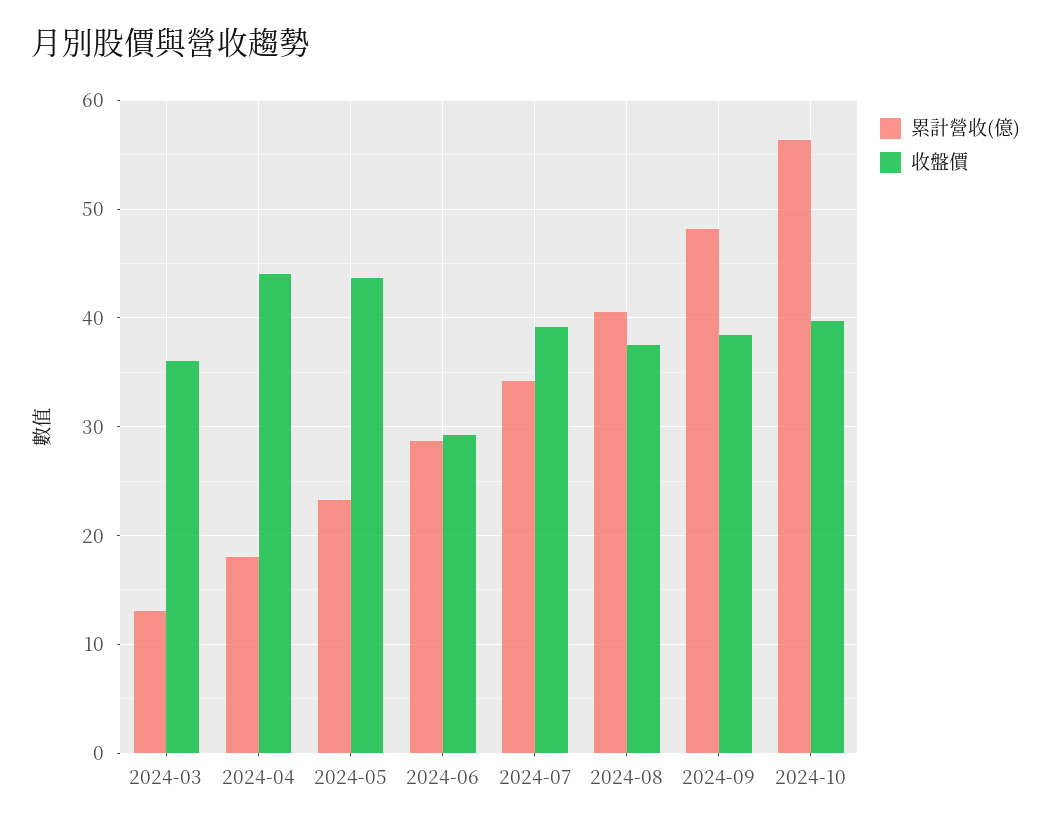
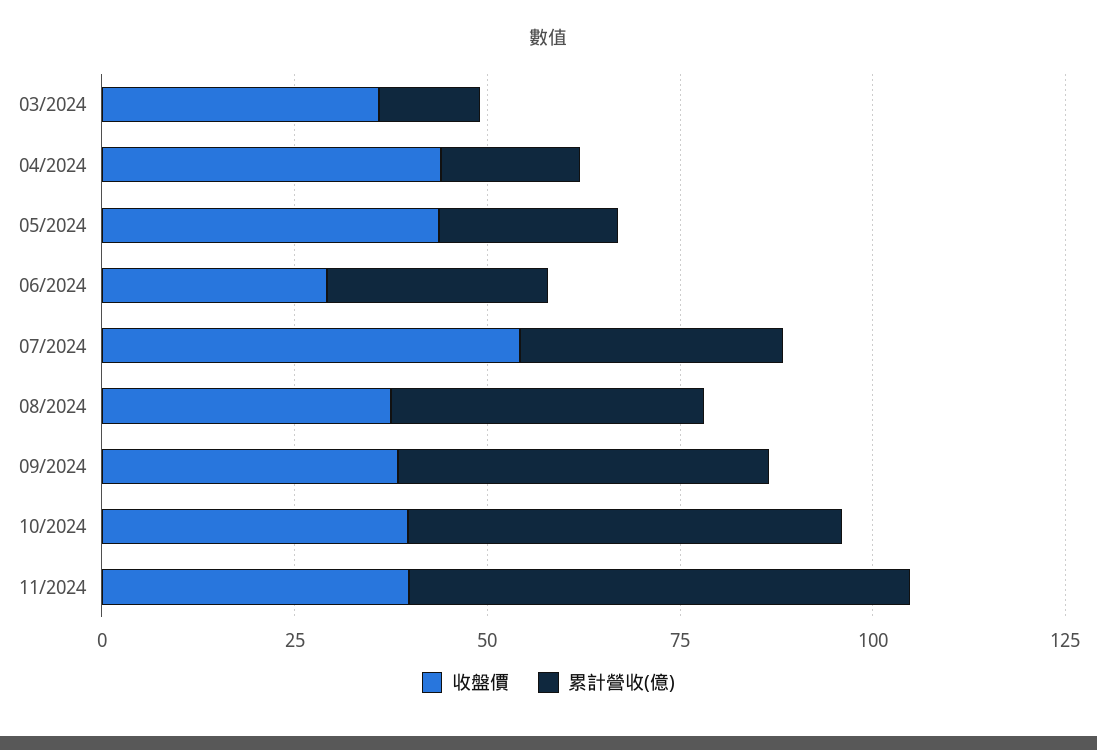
收盤價, 2024-07: 39 -> 55
收盤價, 11/2024: none -> 40
累計營收(億), 11/2024: none -> 65

